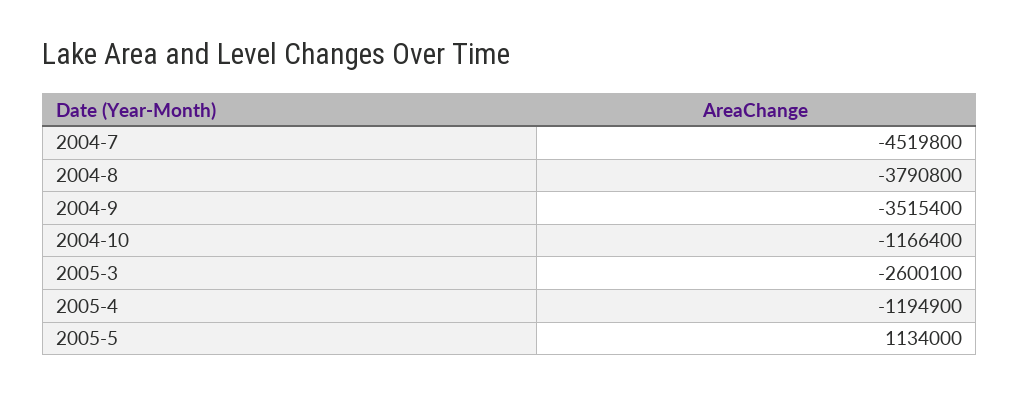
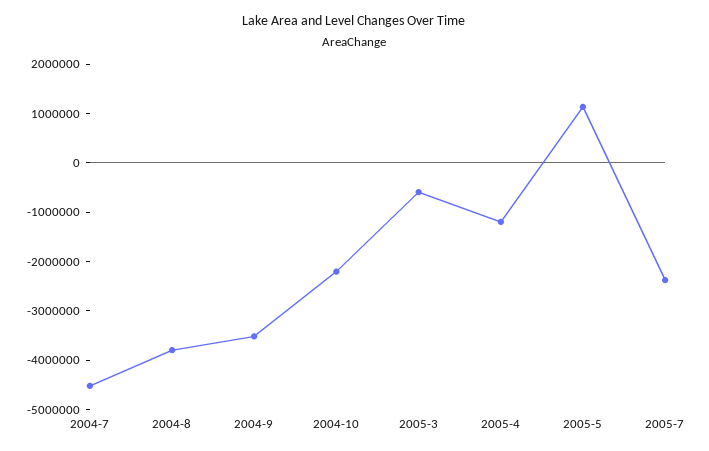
2004-10: -1166400 -> -2200000
2005-3: -2600100 -> -600000
2005-7: none -> -2400000

